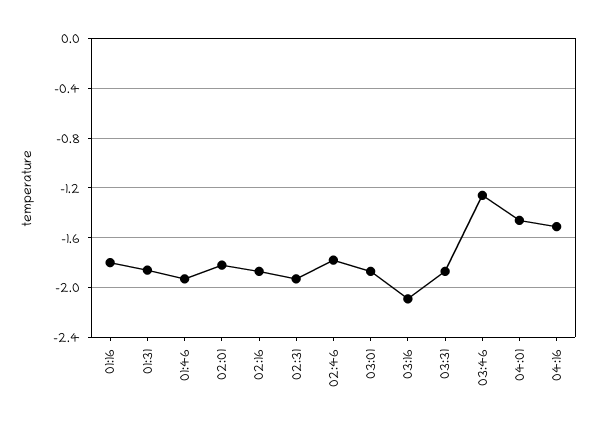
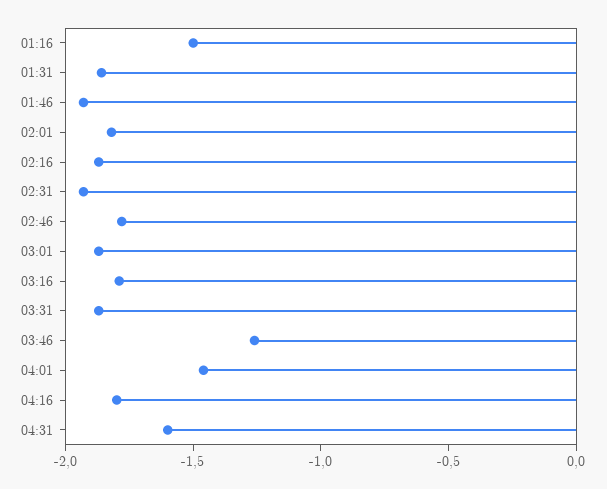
01:16: -1.8 -> -1.5
03:16: -2.1 -> -1.8
04:16: -1.5 -> -1.8
04:31: none -> -1.6

